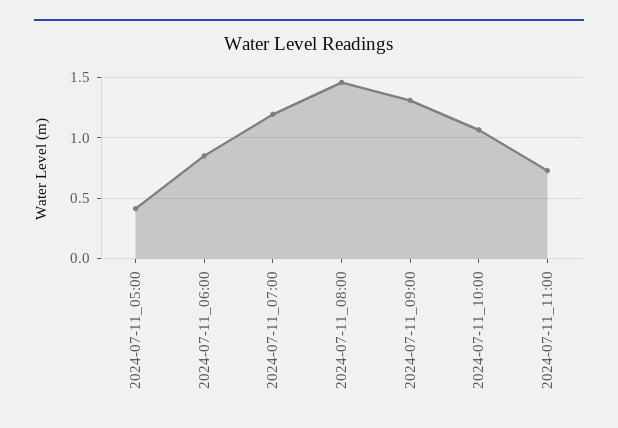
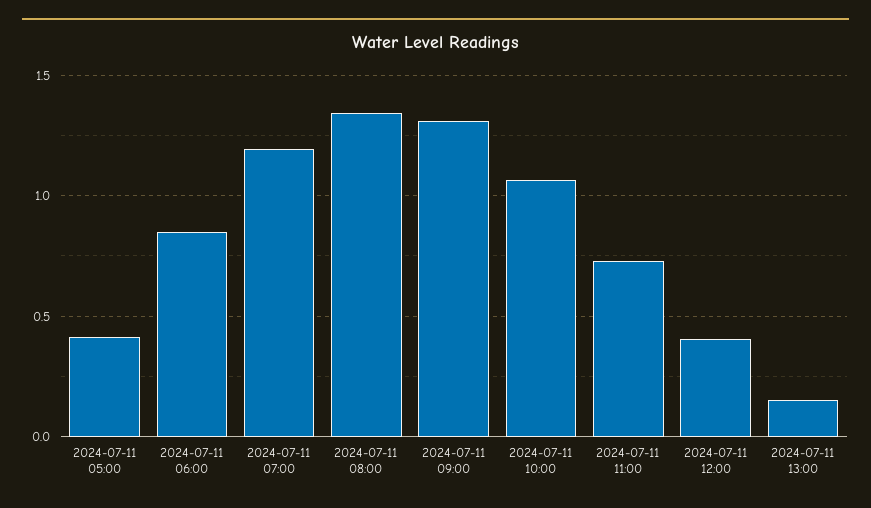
2024-07-11_08:00: 1.45 -> 1.35
2024-07-11 12:00: none -> 0.4
2024-07-11 13:00: none -> 0.15

